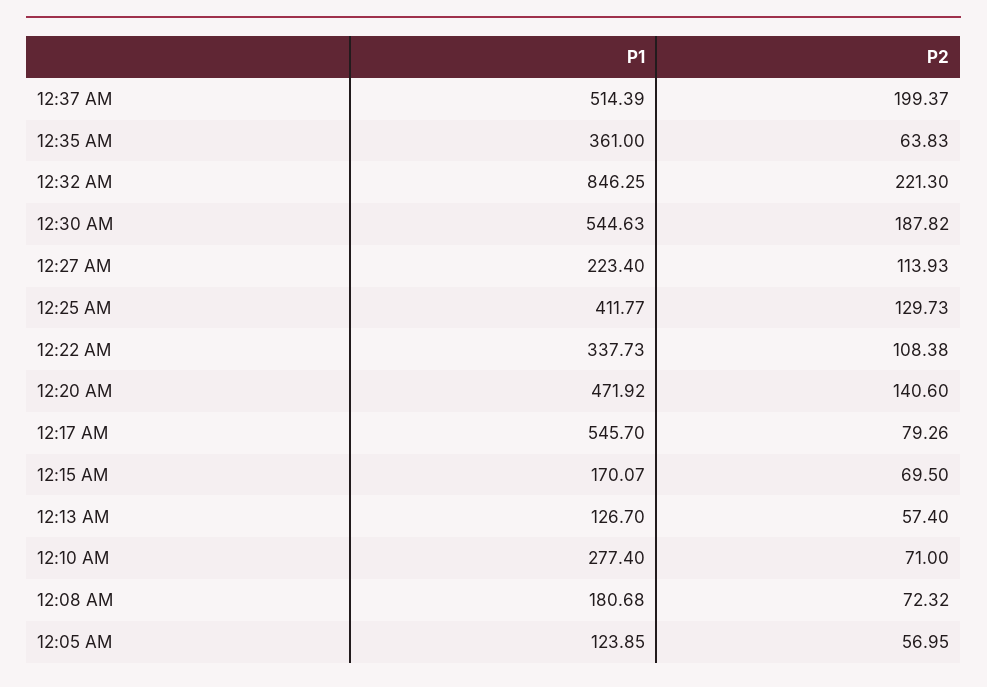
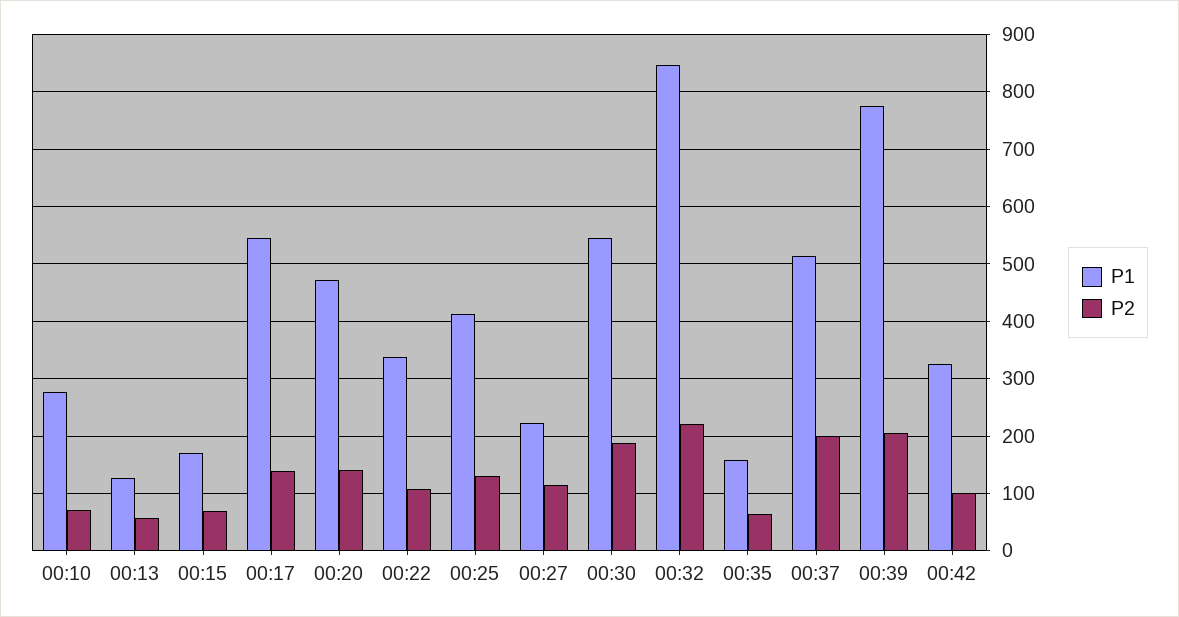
P1, 12:35 AM: 361 -> 160
P2, 12:17 AM: 79.26 -> 140
P1, 12:08 AM: 180.68 -> none
P2, 12:08 AM: 72.32 -> none
P1, 12:05 AM: 123.85 -> none
P2, 12:05 AM: 56.95 -> none
P1, 00:39: none -> 780
P2, 00:39: none -> 200
P1, 00:42: none -> 320
P2, 00:42: none -> 100

